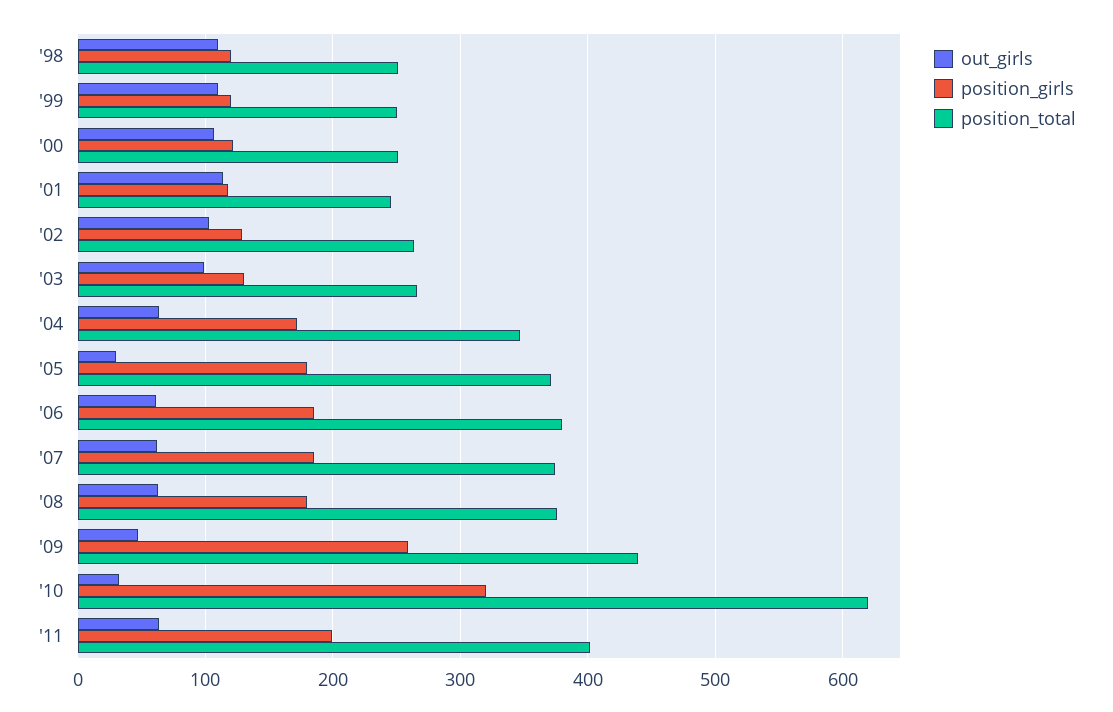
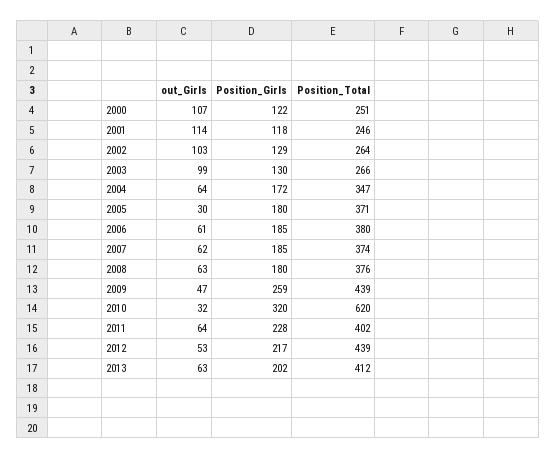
out_girls, '98: 110 -> none
position_girls, '98: 120 -> none
position_total, '98: 250 -> none
out_girls, '99: 110 -> none
position_girls, '99: 120 -> none
position_total, '99: 250 -> none
position_girls, '11: 200 -> 228
out_girls, 2012: none -> 53
position_girls, 2012: none -> 217
position_total, 2012: none -> 439
out_girls, 2013: none -> 63
position_girls, 2013: none -> 202
position_total, 2013: none -> 412

